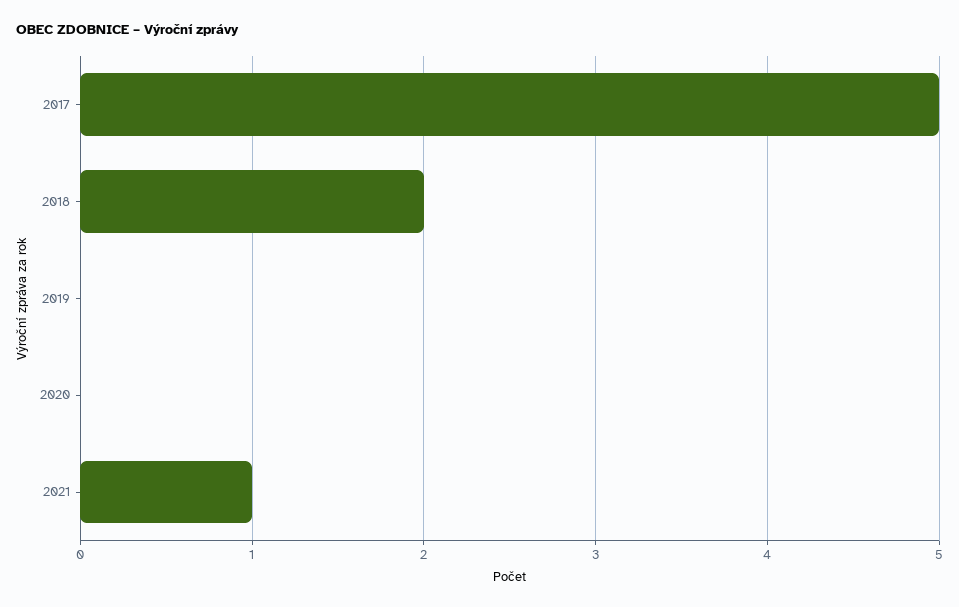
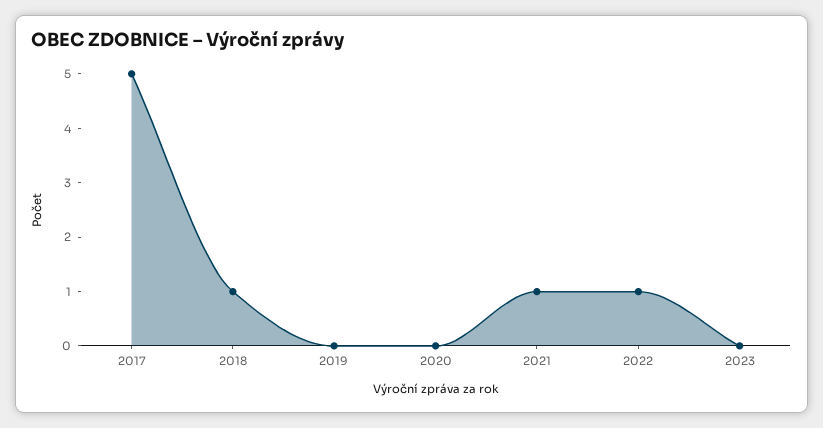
2018: 2 -> 1
2022: none -> 1
2023: none -> 0

